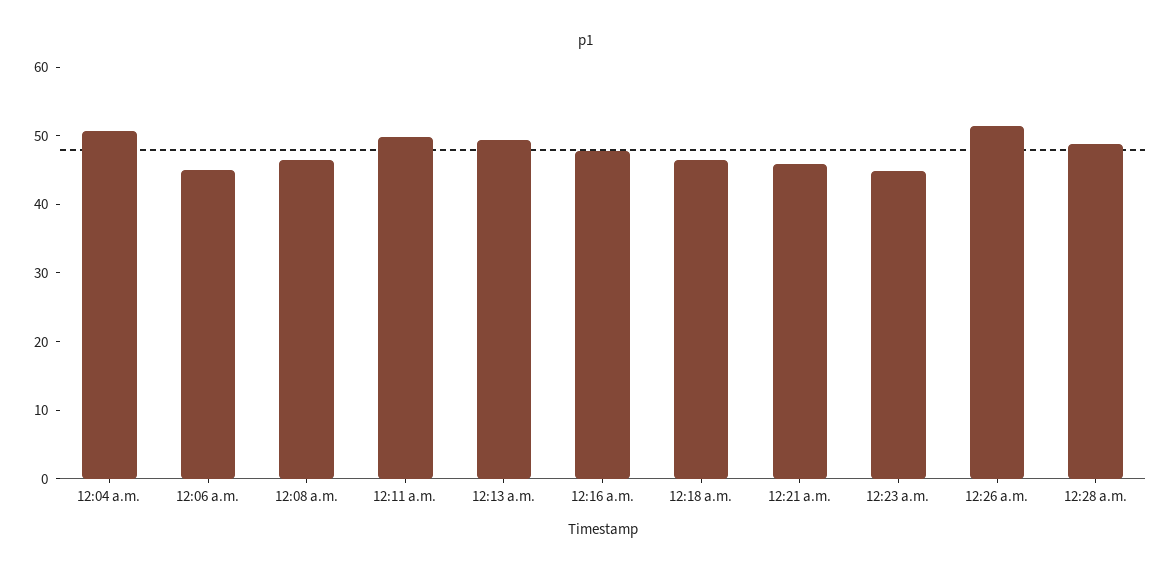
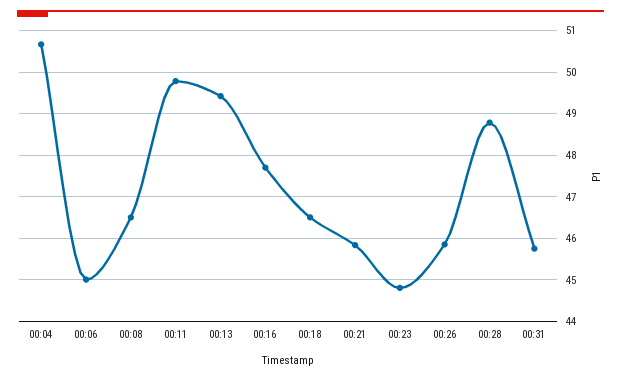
12:26 a.m.: 52 -> 45.8
00:31: none -> 45.8

